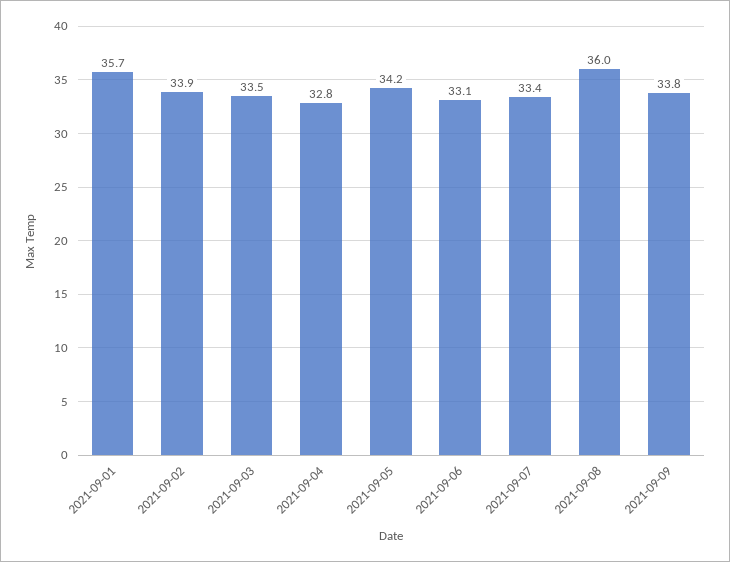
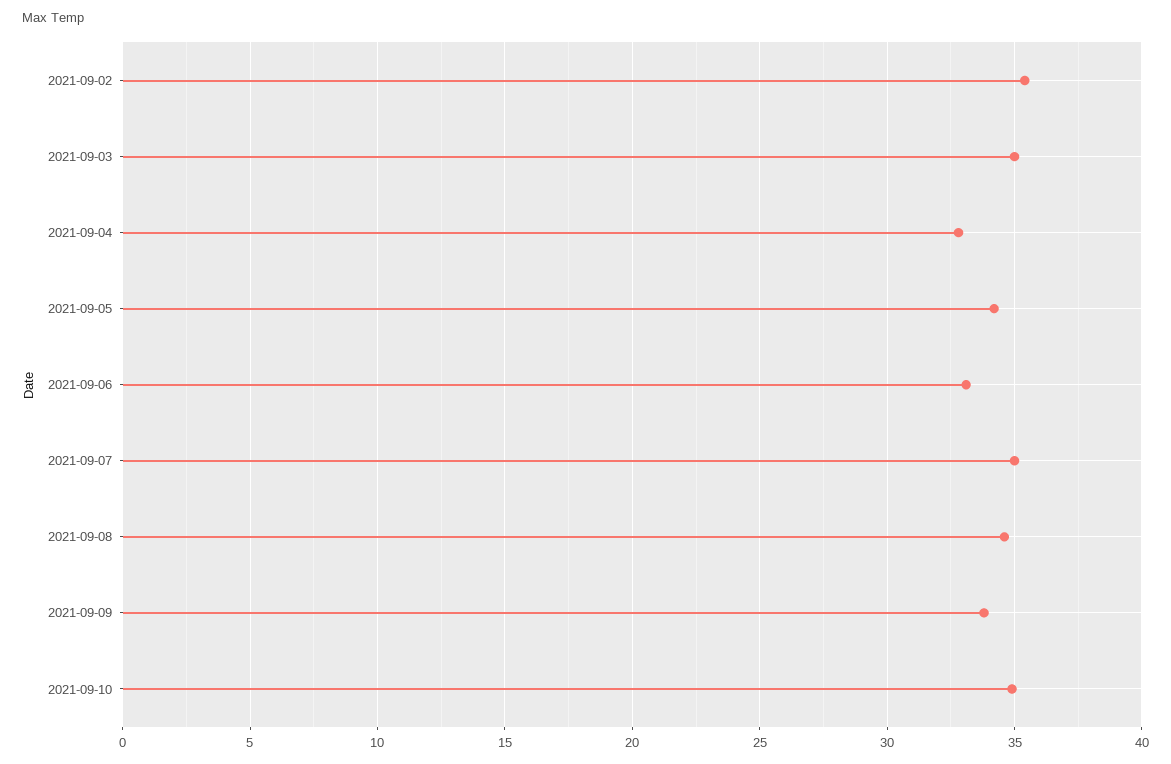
2021-09-01: 35.7 -> none
2021-09-02: 33.9 -> 35.5
2021-09-03: 33.5 -> 35
2021-09-07: 33.4 -> 35
2021-09-08: 36 -> 34.5
2021-09-10: none -> 35

